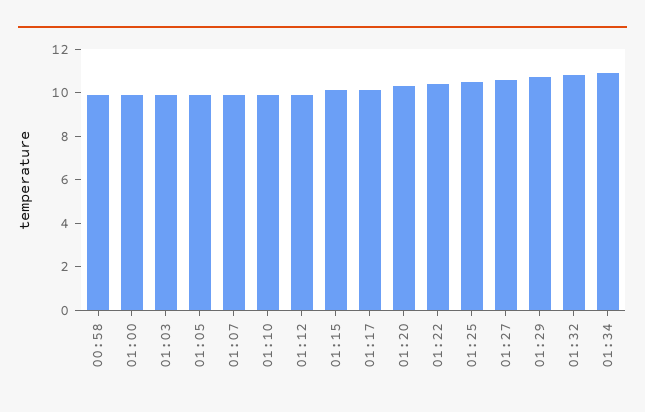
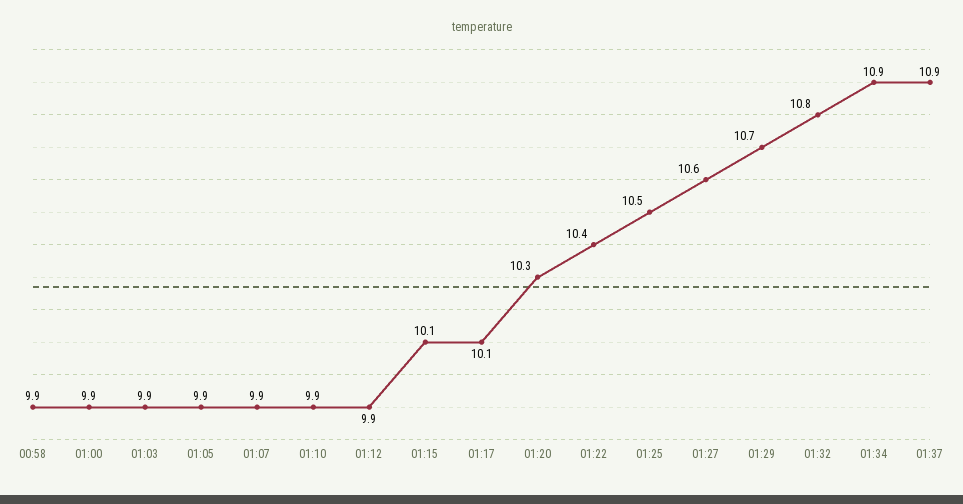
01:37: none -> 10.9

